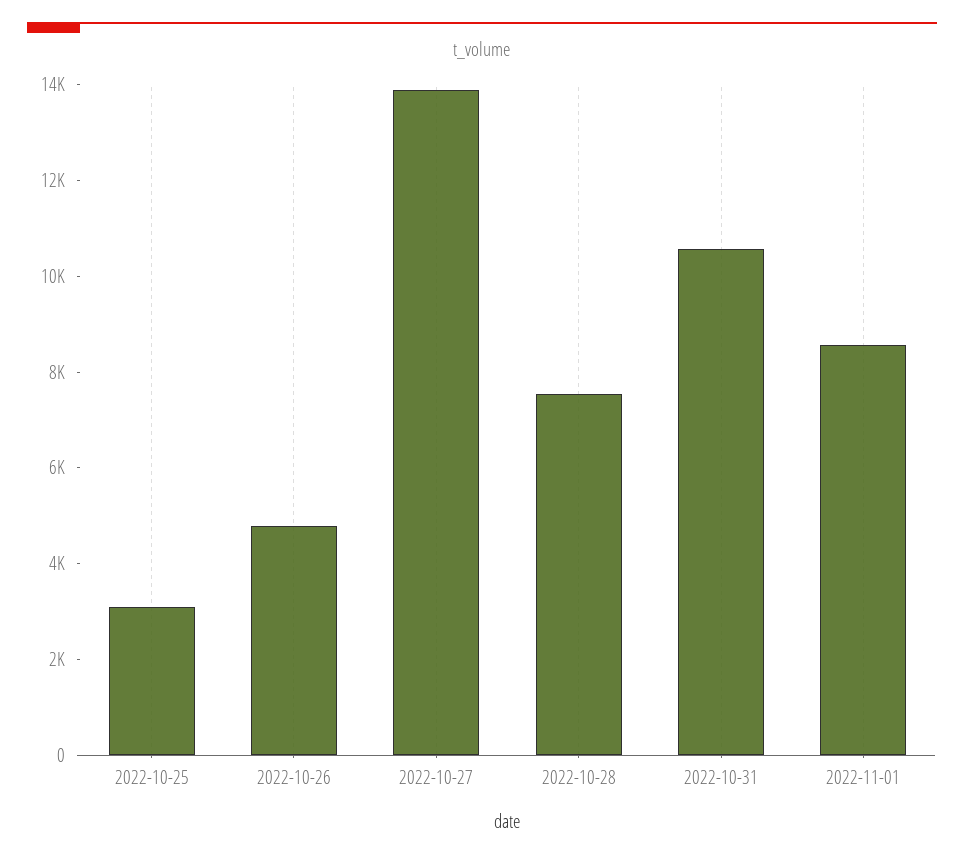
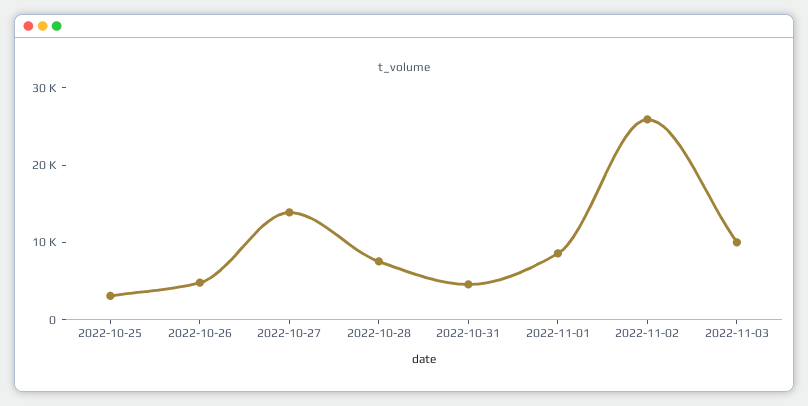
2022-10-31: 10500 -> 4000
2022-11-02: none -> 26000
2022-11-03: none -> 10000

